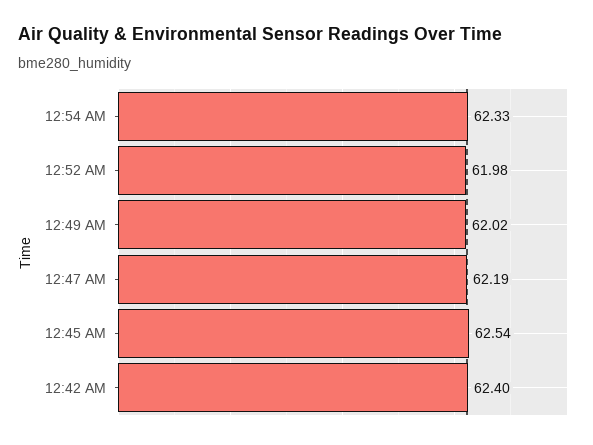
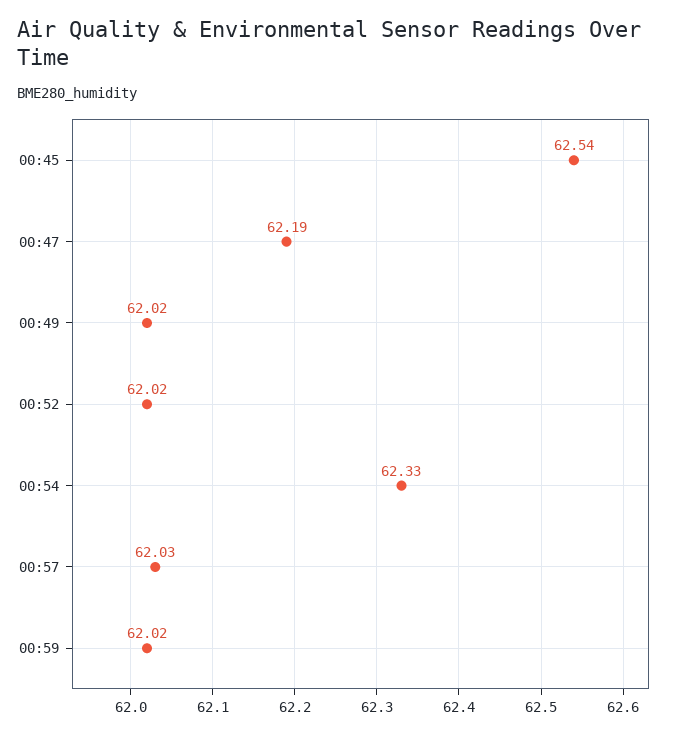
12:52 AM: 61.98 -> 62.02
12:42 AM: 62.4 -> none
00:57: none -> 62.03
00:59: none -> 62.02

